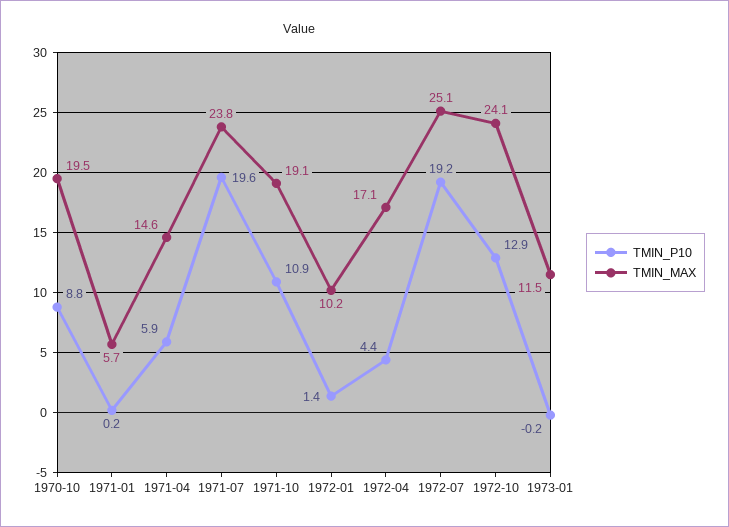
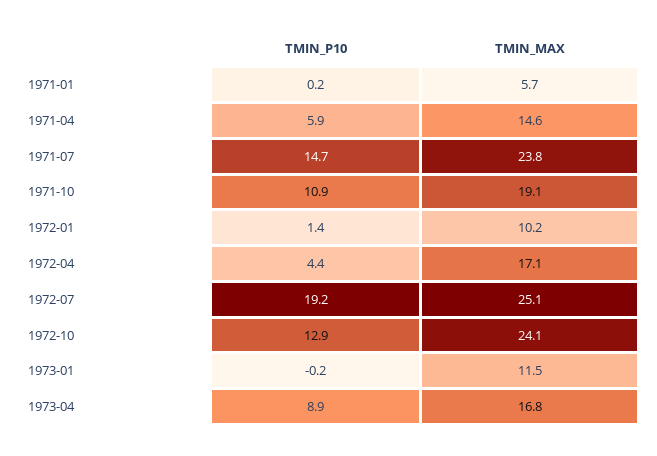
TMIN_P10, 1970-10: 8.8 -> none
TMIN_MAX, 1970-10: 19.5 -> none
TMIN_P10, 1971-07: 19.6 -> 14.7
TMIN_P10, 1973-04: none -> 8.9
TMIN_MAX, 1973-04: none -> 16.8

